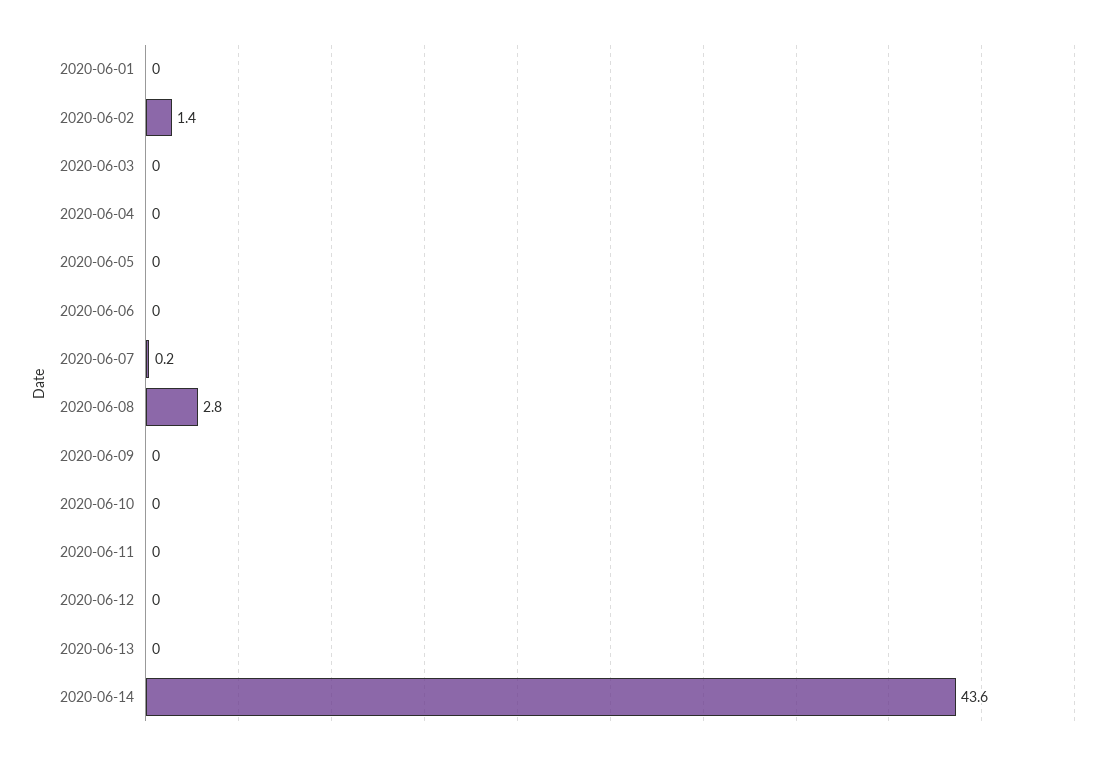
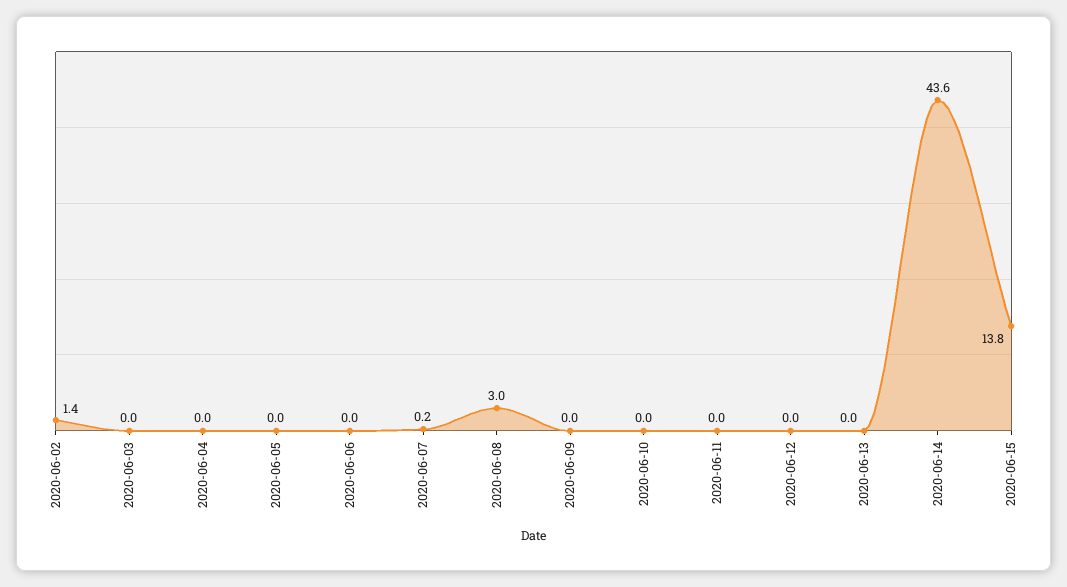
2020-06-01: 0 -> none
2020-06-08: 2.8 -> 3
2020-06-15: none -> 13.8

